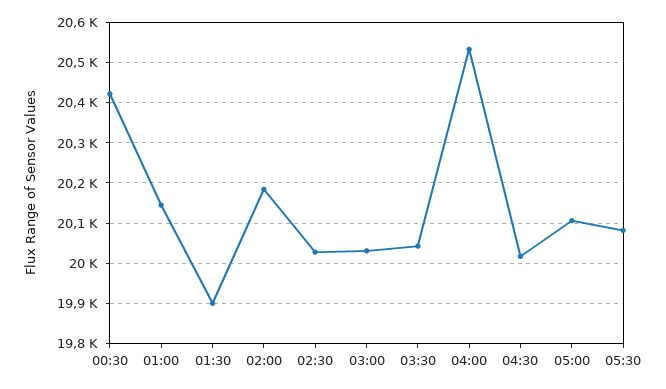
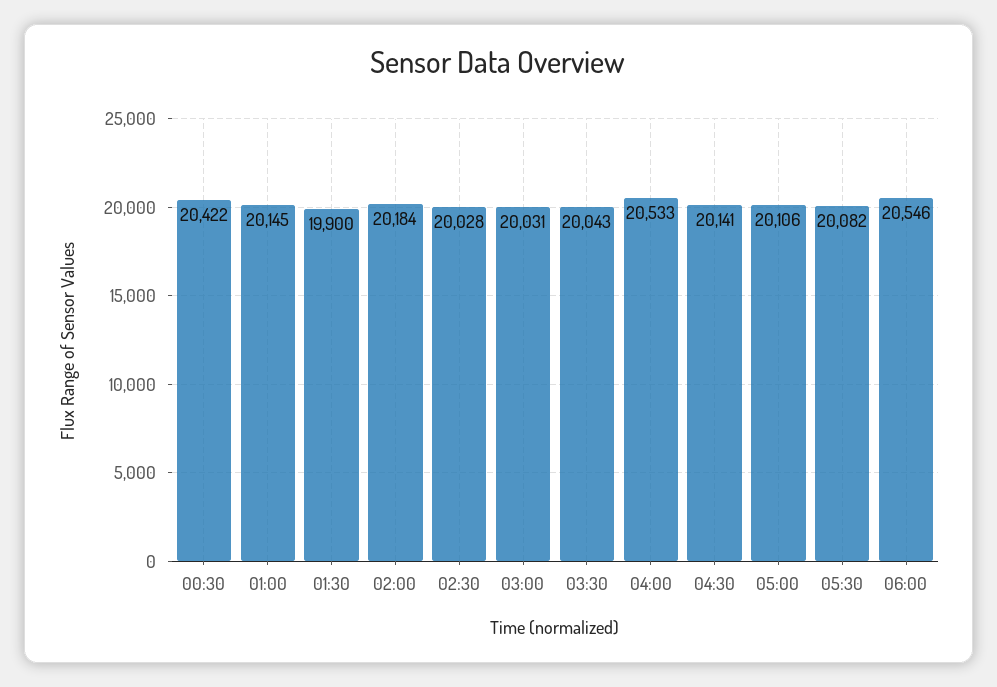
04:30: 20020 -> 20141
06:00: none -> 20546

